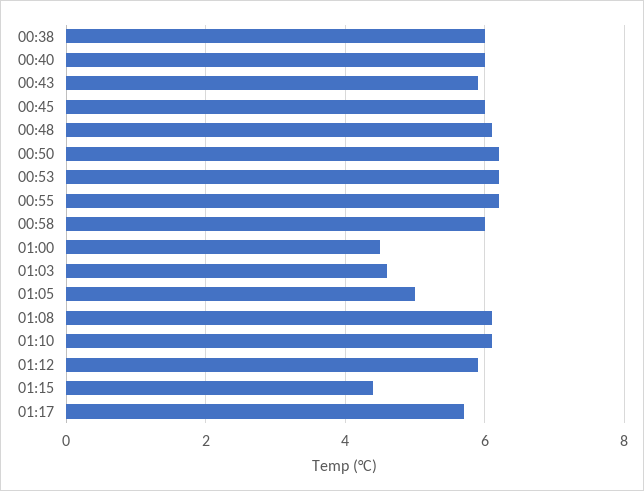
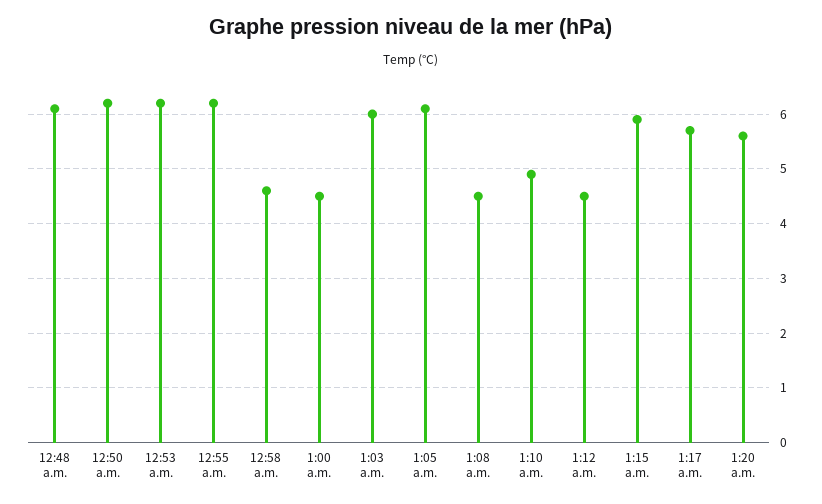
00:38: 6 -> none
00:40: 6 -> none
00:43: 6 -> none
00:45: 6 -> none
00:58: 6 -> 4.5
01:03: 4.5 -> 6
01:05: 5 -> 6
01:08: 6 -> 4.5
01:10: 6 -> 5
01:12: 6 -> 4.5
01:15: 4.5 -> 6
1:20 a.m.: none -> 5.5

